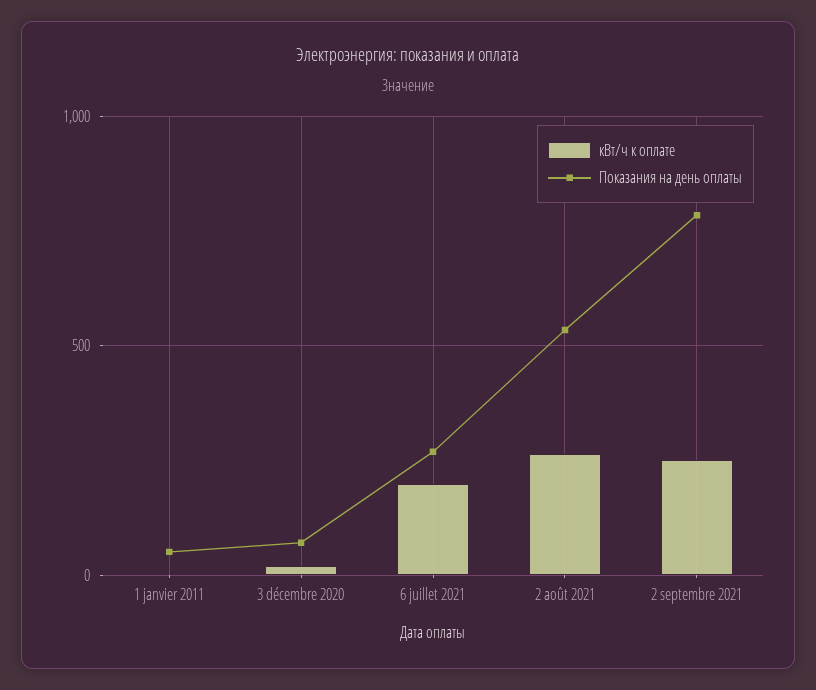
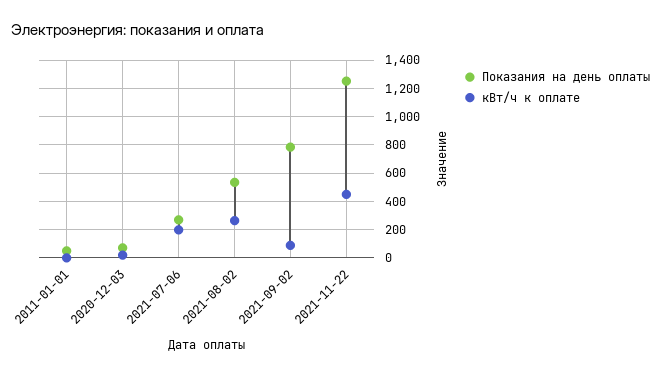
кВт/ч к оплате, 2 septembre 2021: 250 -> 100
Показания на день оплаты, 2021-11-22: none -> 1250
кВт/ч к оплате, 2021-11-22: none -> 450

